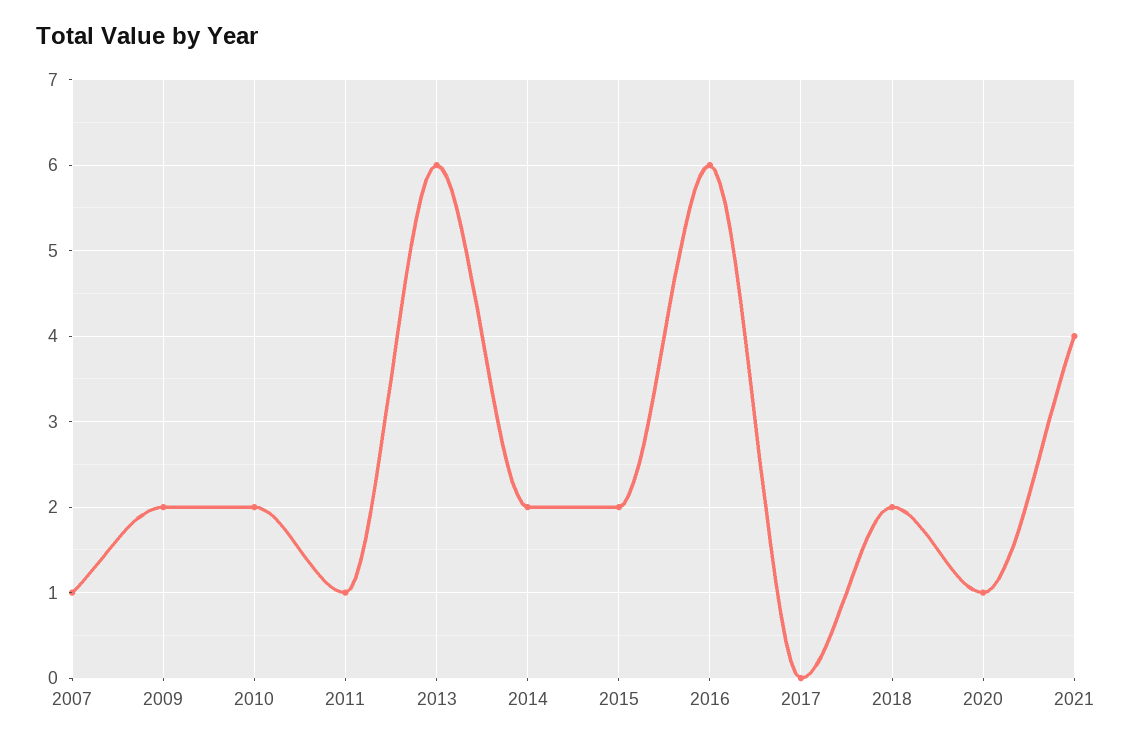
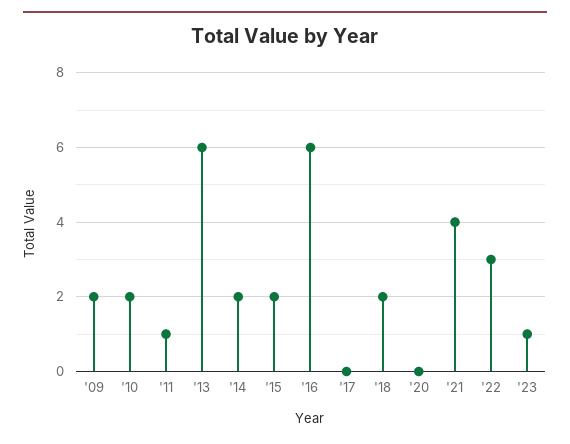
2007: 1 -> none
2020: 1 -> 0
'22: none -> 3
'23: none -> 1

